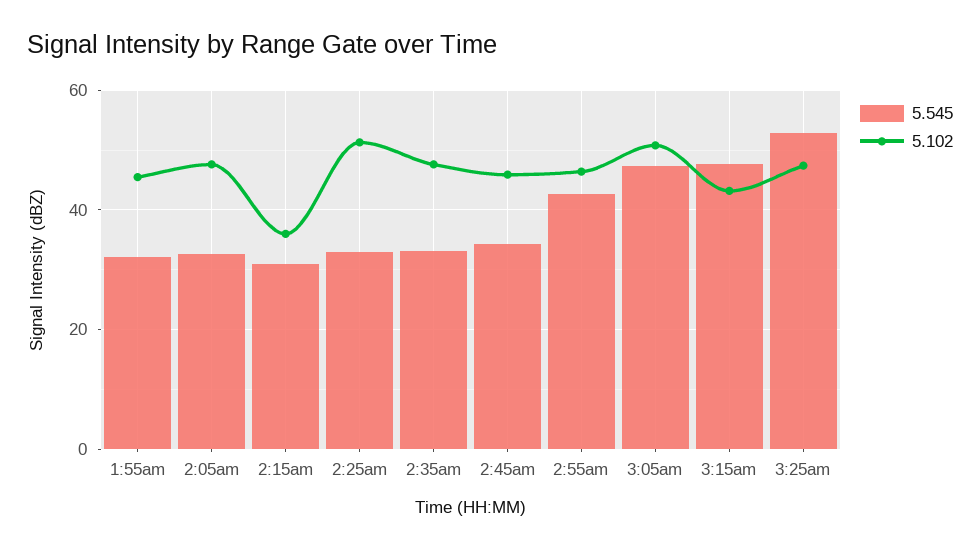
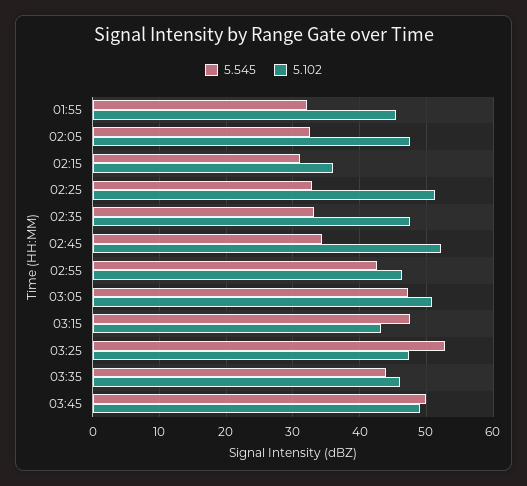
5.102, 2:45am: 46 -> 52
5.545, 03:35: none -> 44
5.102, 03:35: none -> 46
5.545, 03:45: none -> 50
5.102, 03:45: none -> 49

